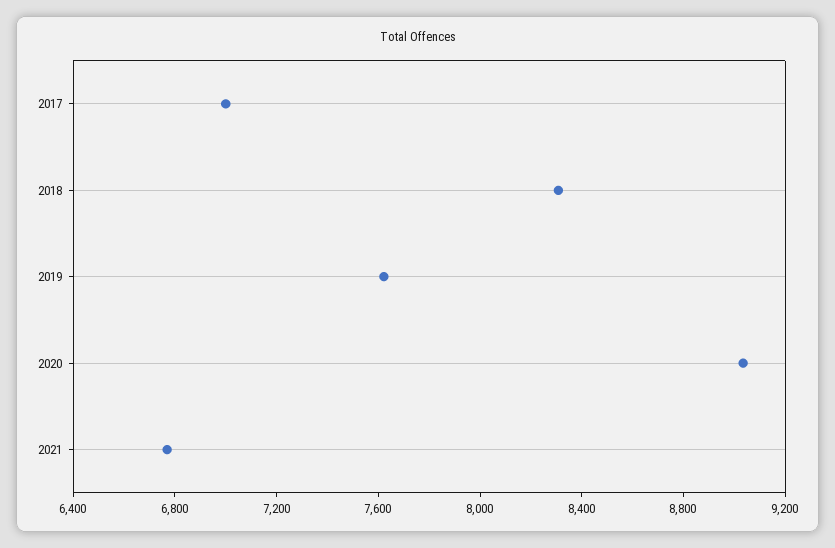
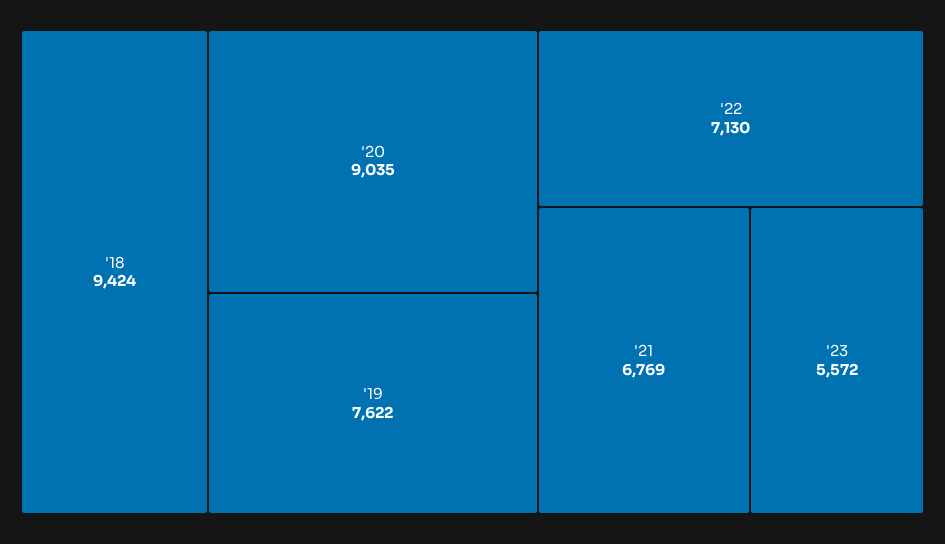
2017: 7000 -> none
2018: 8300 -> 9424
'22: none -> 7130
'23: none -> 5572

